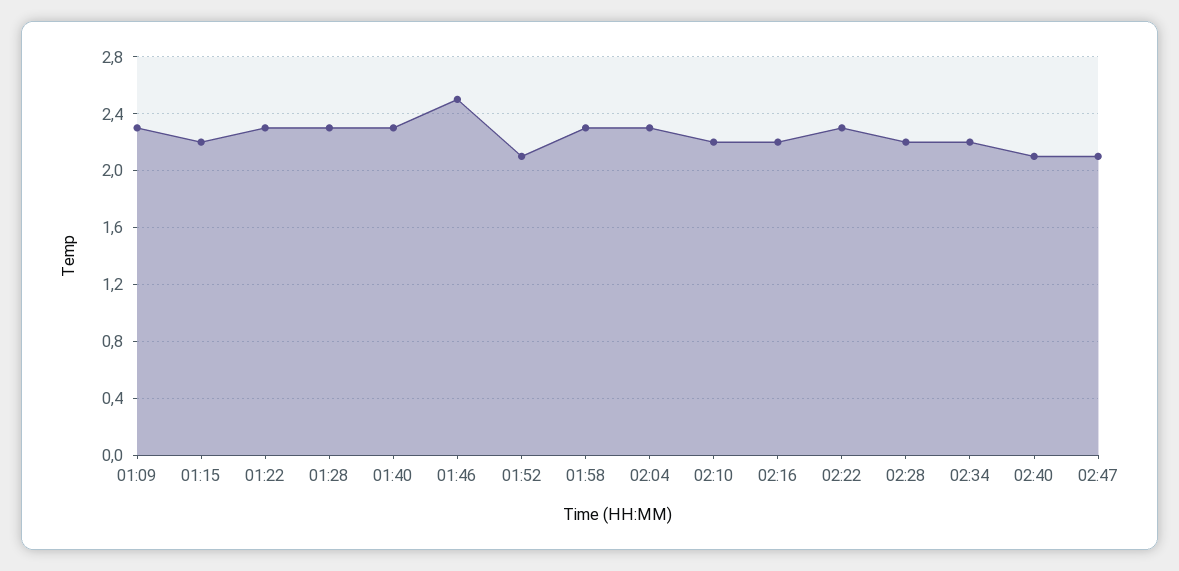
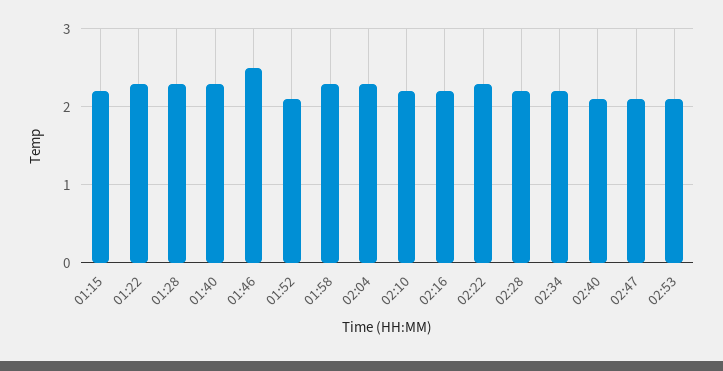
01:09: 2.3 -> none
02:53: none -> 2.1

